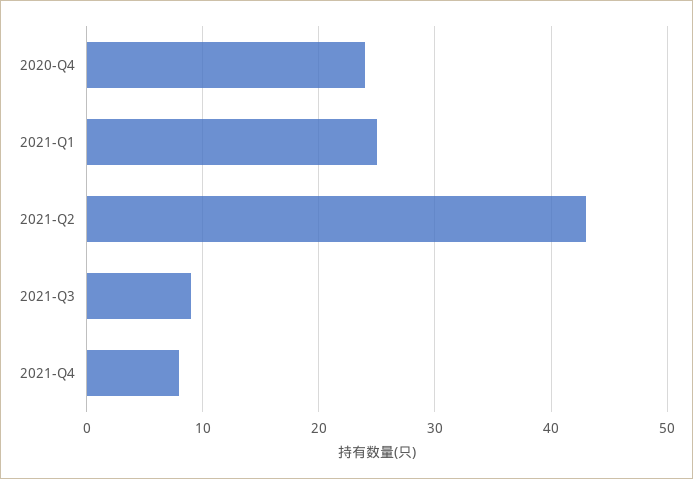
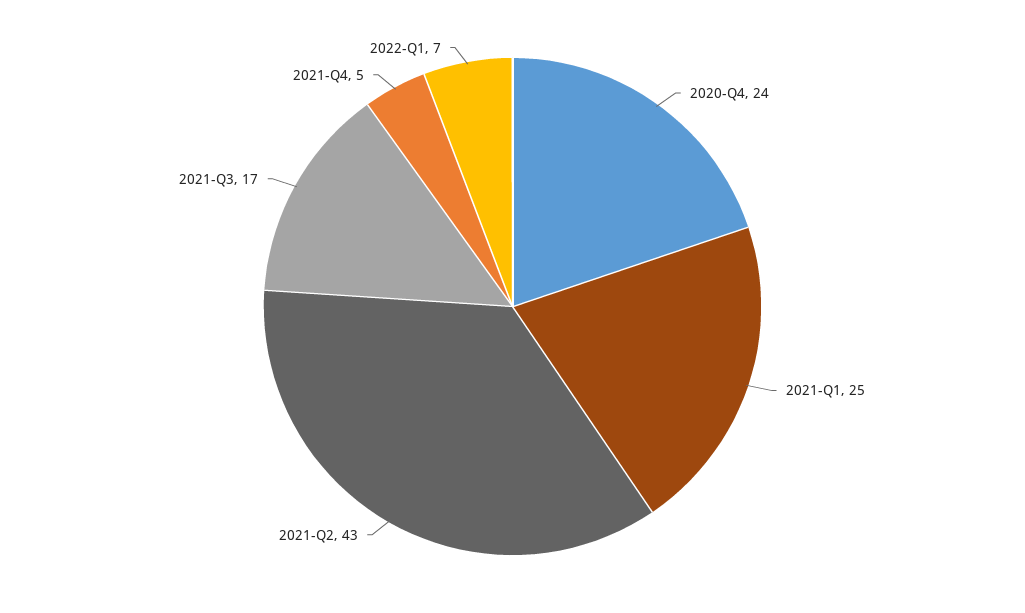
2021-Q3: 9 -> 17
2021-Q4: 8 -> 5
2022-Q1: none -> 7

